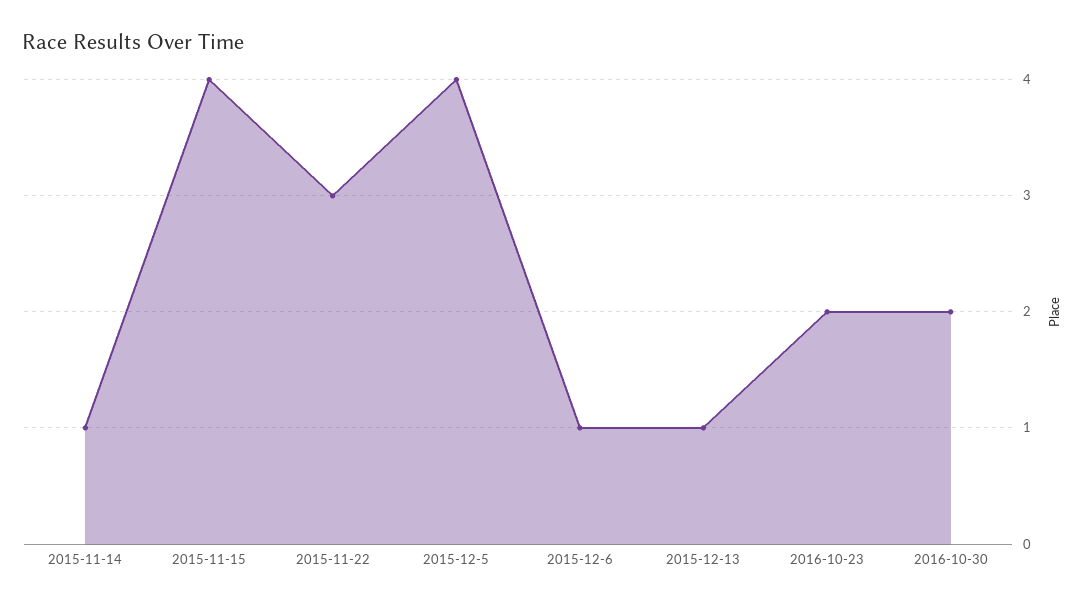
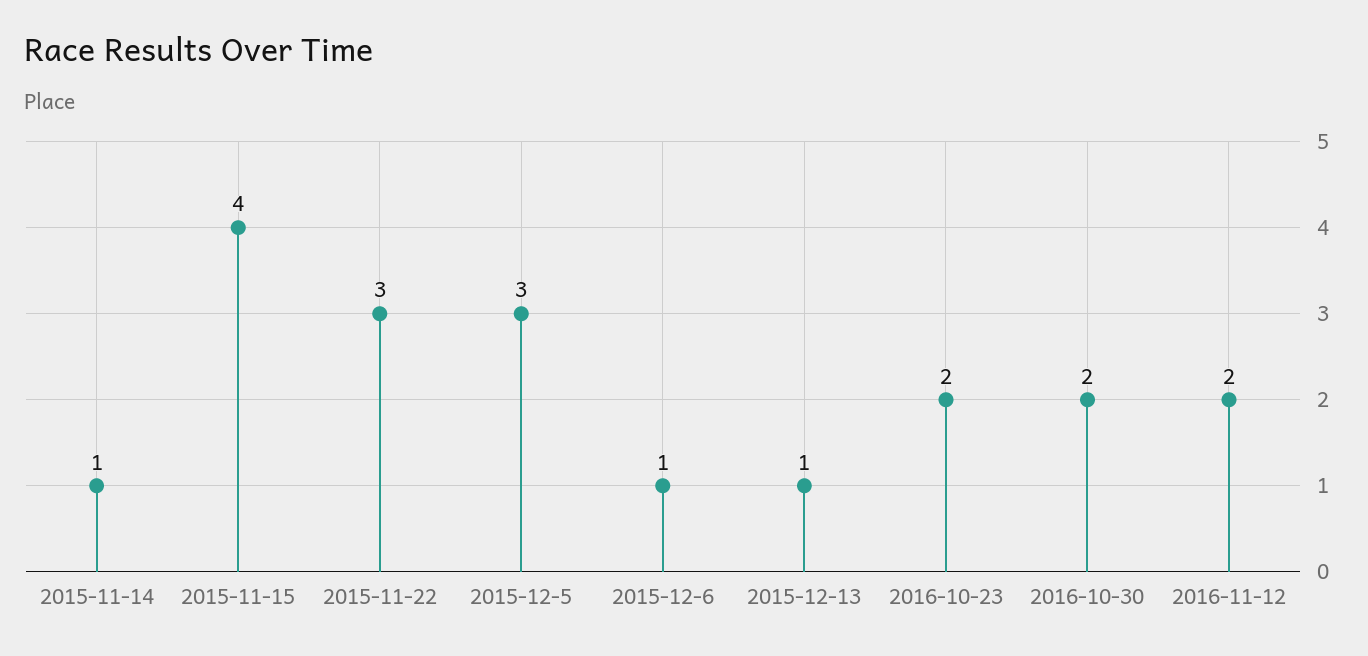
2015-12-5: 4 -> 3
2016-11-12: none -> 2

